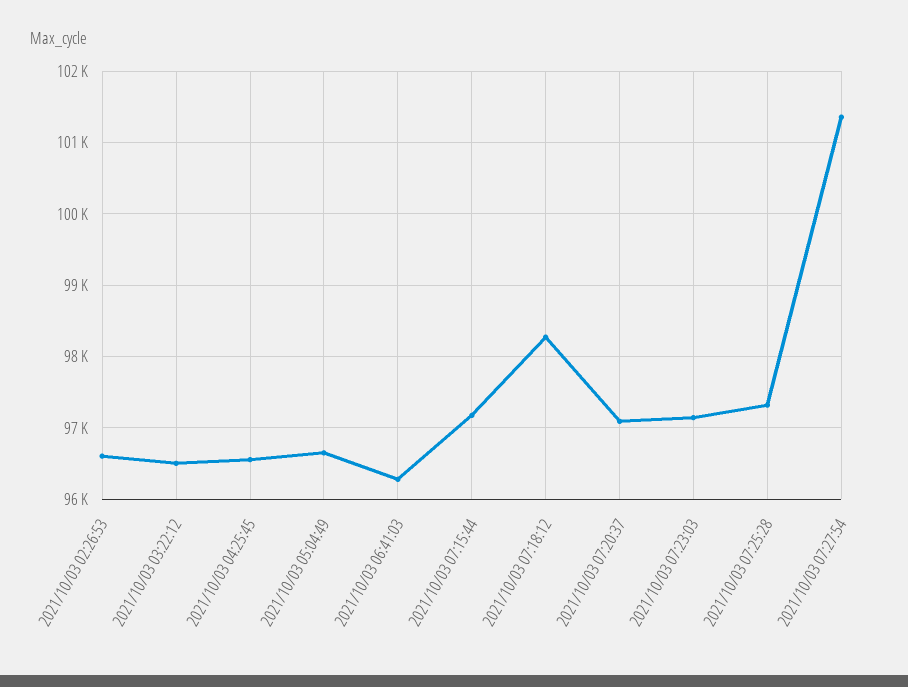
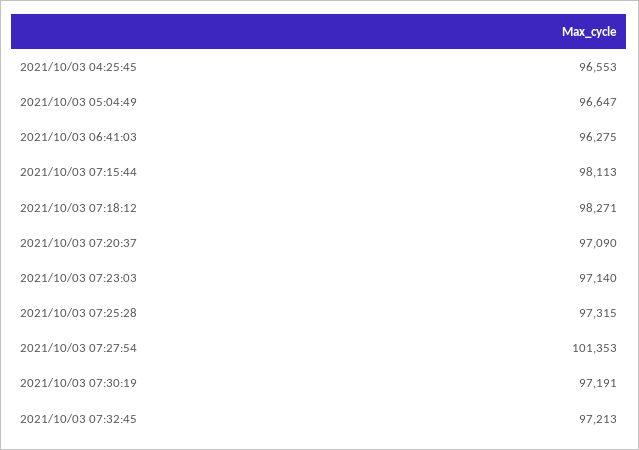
2021/10/03 02:26:53: 96600 -> none
2021/10/03 03:22:12: 96500 -> none
2021/10/03 07:15:44: 97200 -> 98113
2021/10/03 07:30:19: none -> 97191
2021/10/03 07:32:45: none -> 97213

